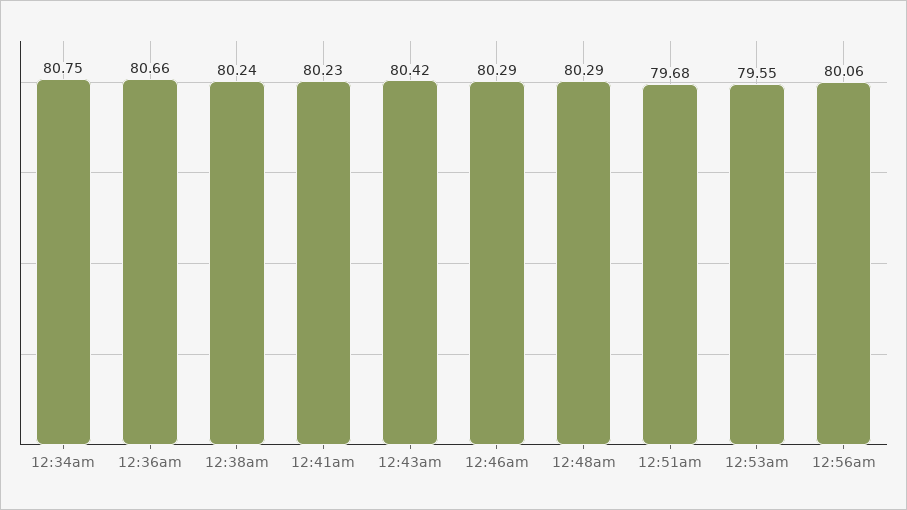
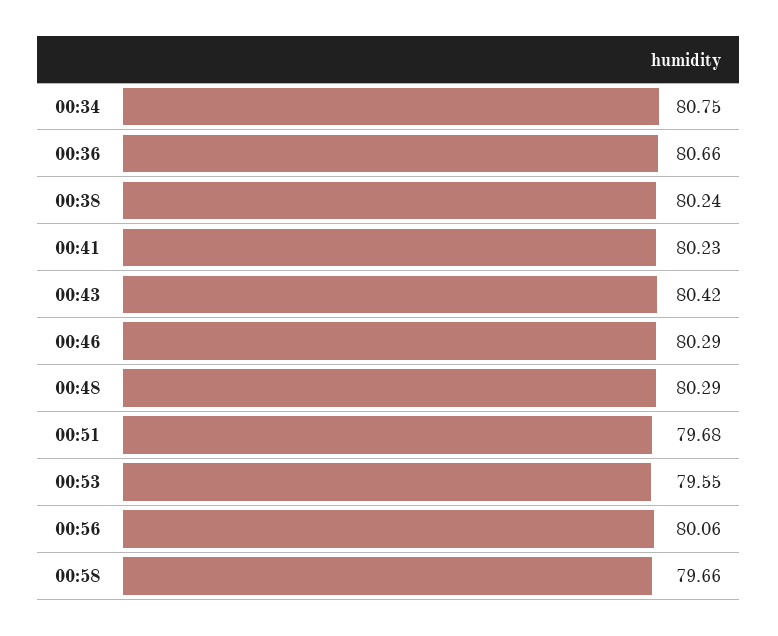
00:58: none -> 79.66

